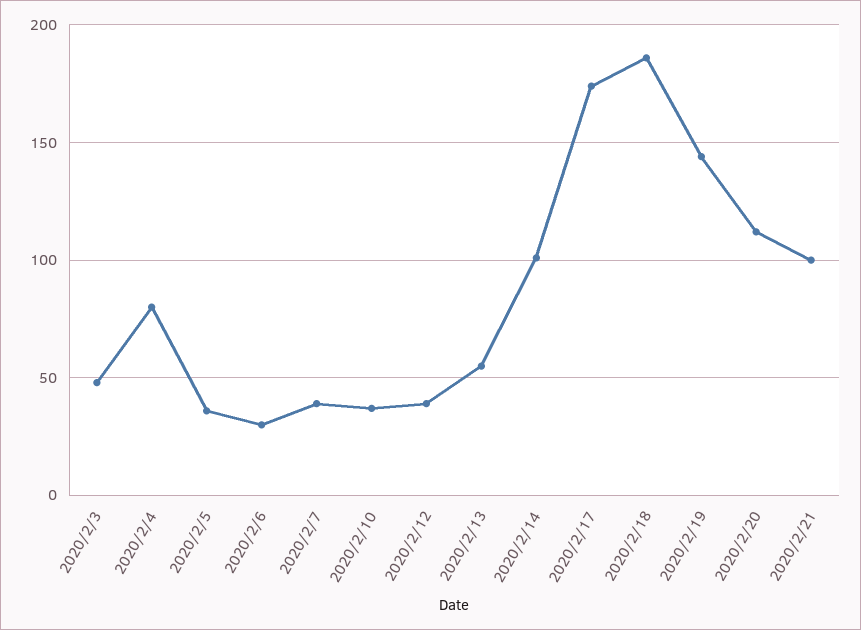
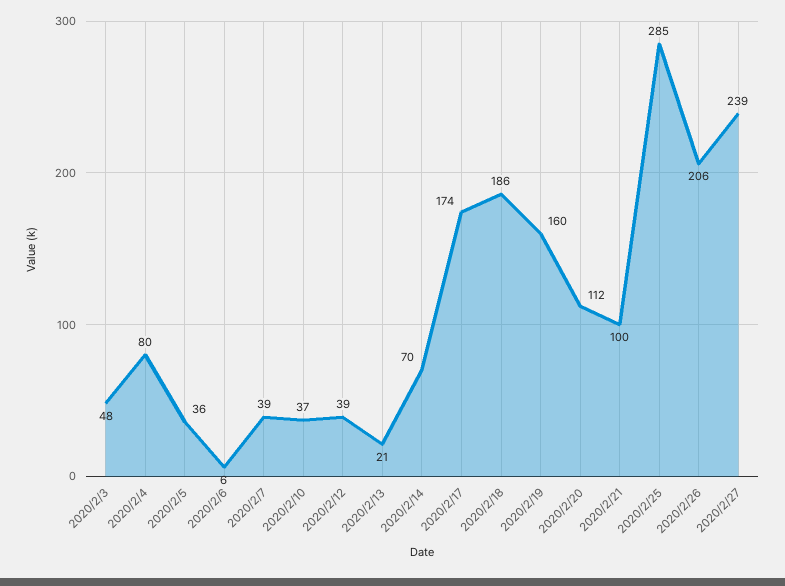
2020/2/6: 30 -> 6
2020/2/13: 55 -> 21
2020/2/14: 100 -> 70
2020/2/19: 145 -> 160
2020/2/25: none -> 285
2020/2/26: none -> 206
2020/2/27: none -> 239

